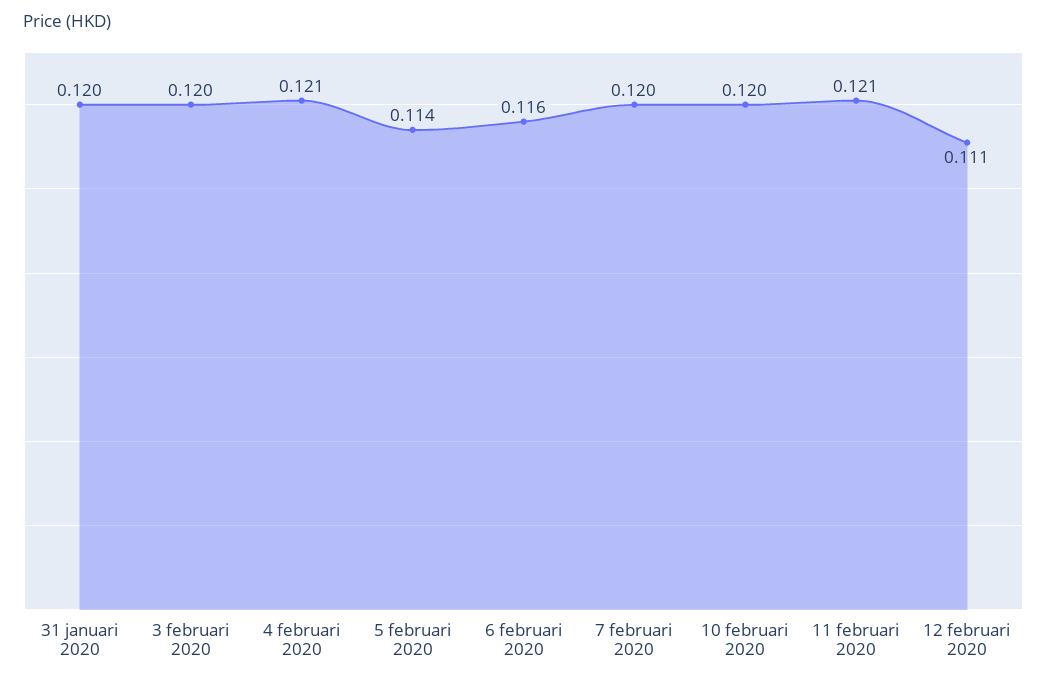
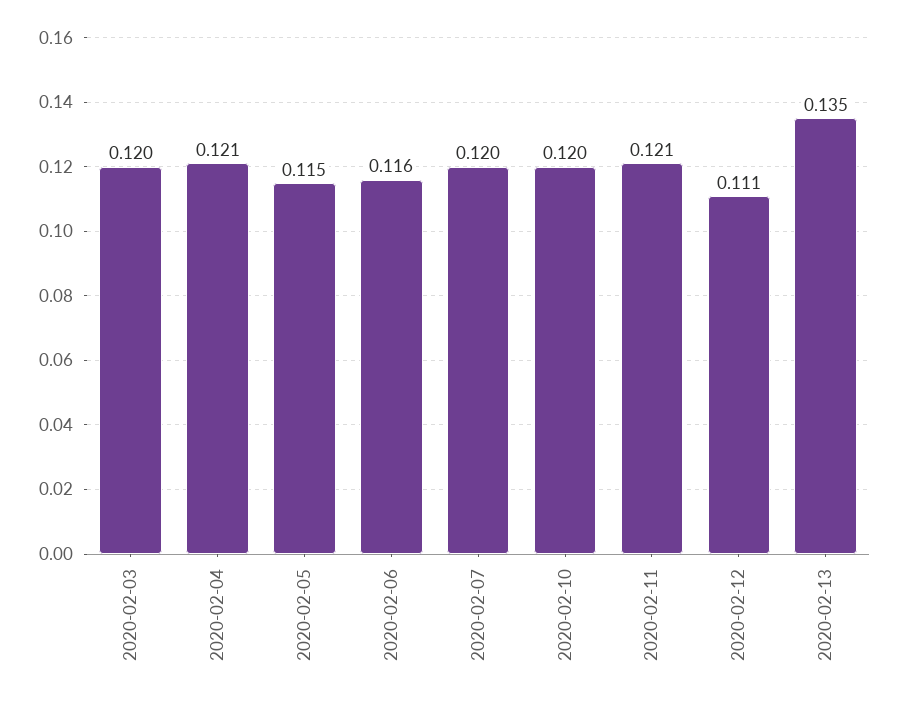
31 januari 2020: 0.12 -> none
5 februari 2020: 0.114 -> 0.115
2020-02-13: none -> 0.135

